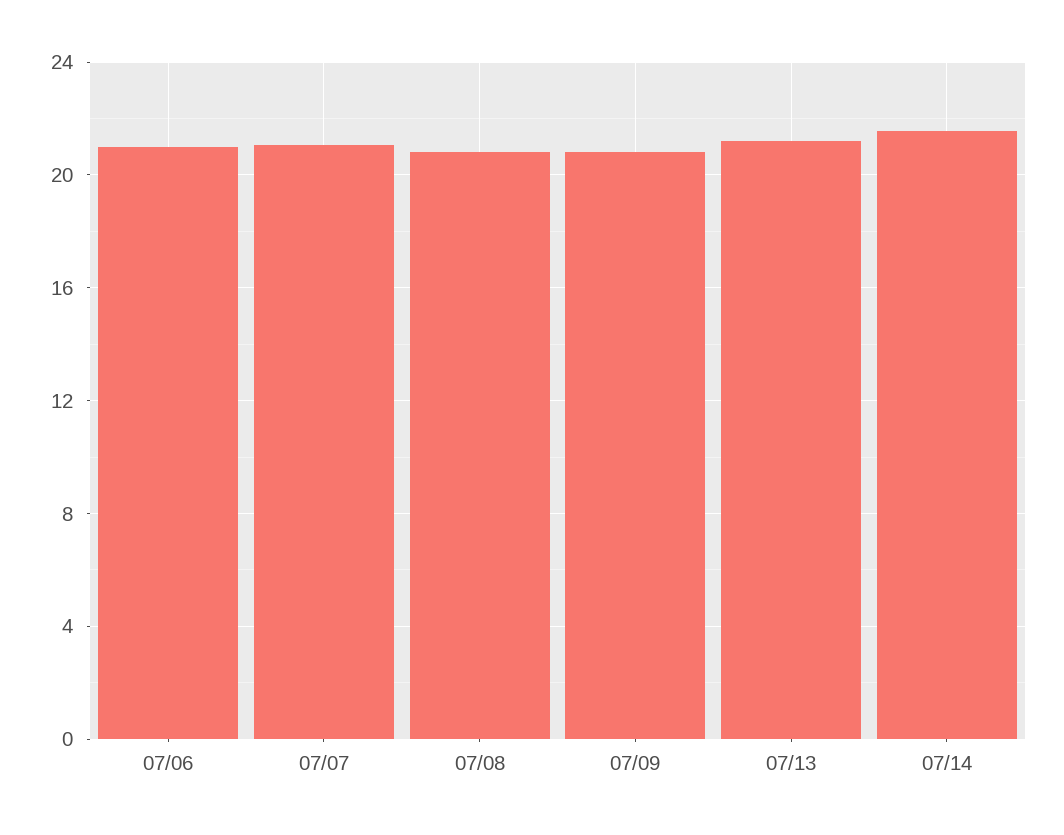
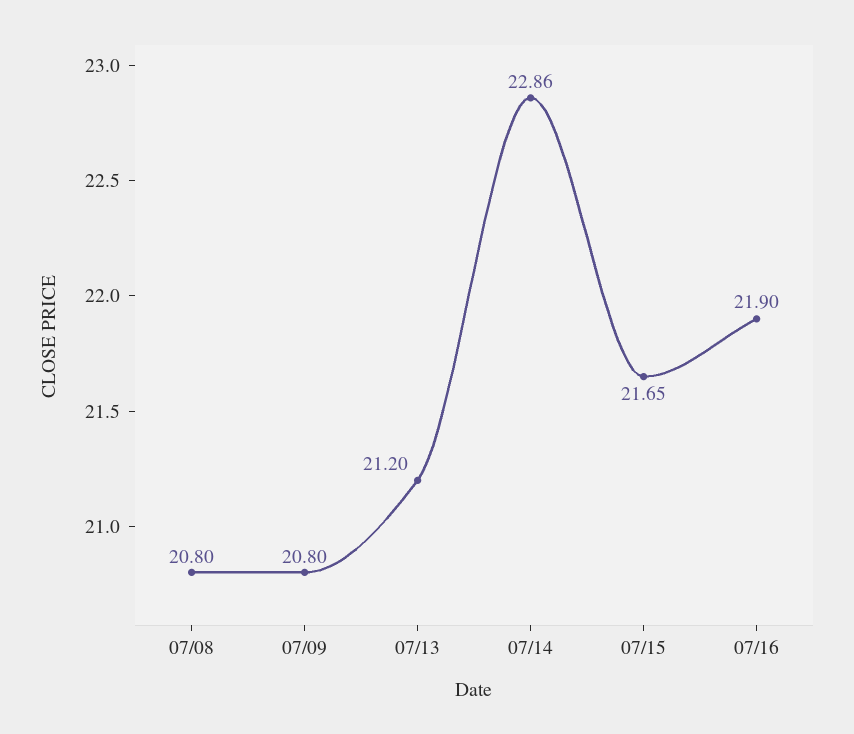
07/06: 21 -> none
07/07: 21 -> none
07/14: 21.5 -> 22.86
07/15: none -> 21.65
07/16: none -> 21.9

